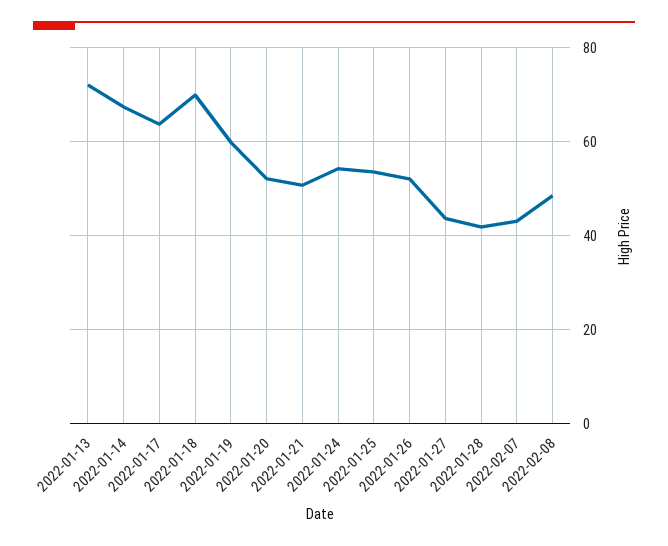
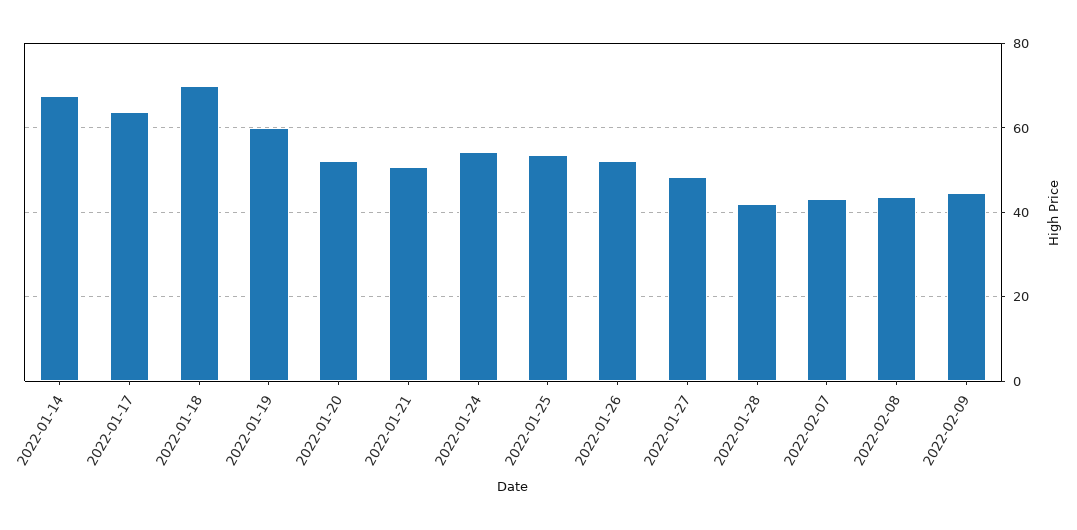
2022-01-13: 72 -> none
2022-01-27: 44 -> 48
2022-02-08: 48 -> 44
2022-02-09: none -> 44

